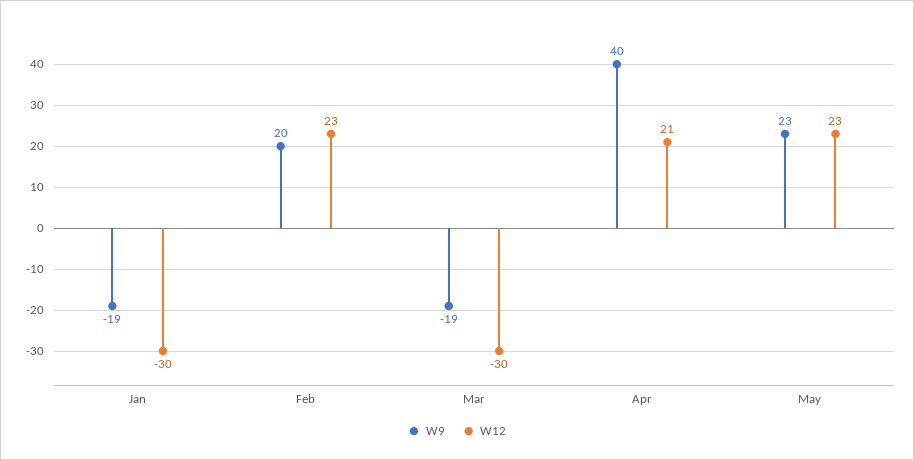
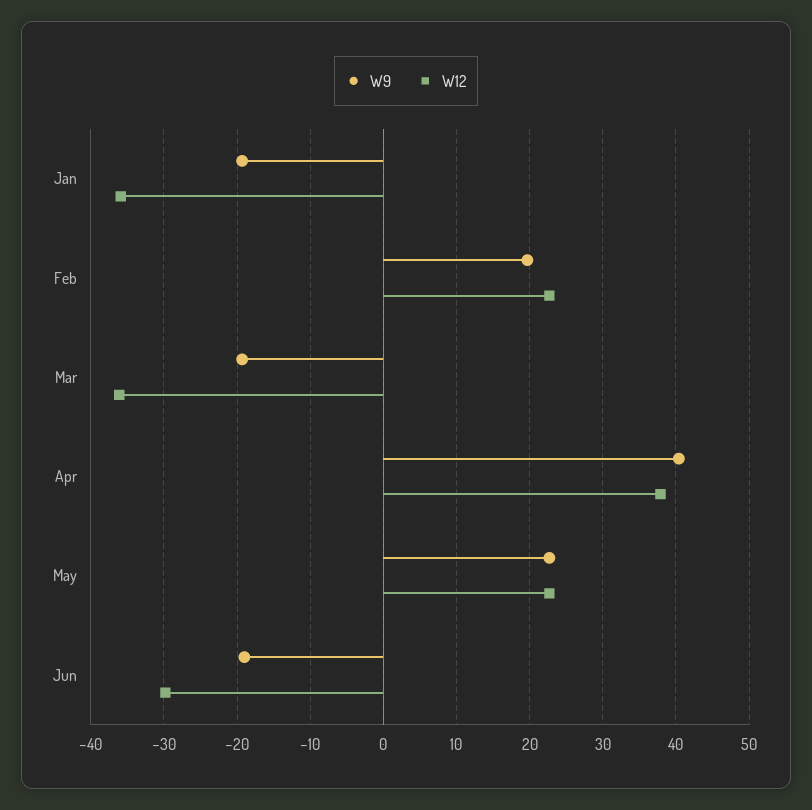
W12, Jan: -30 -> -36
W12, Mar: -30 -> -36
W12, Apr: 21 -> 38
W9, Jun: none -> -19
W12, Jun: none -> -30

